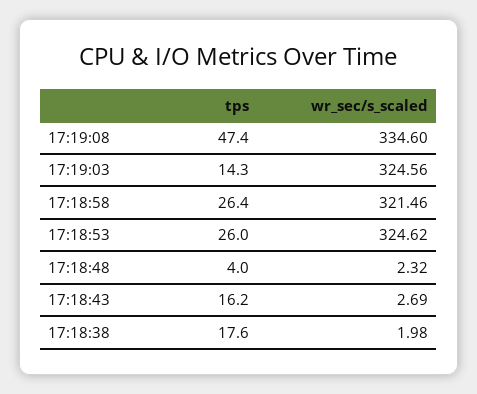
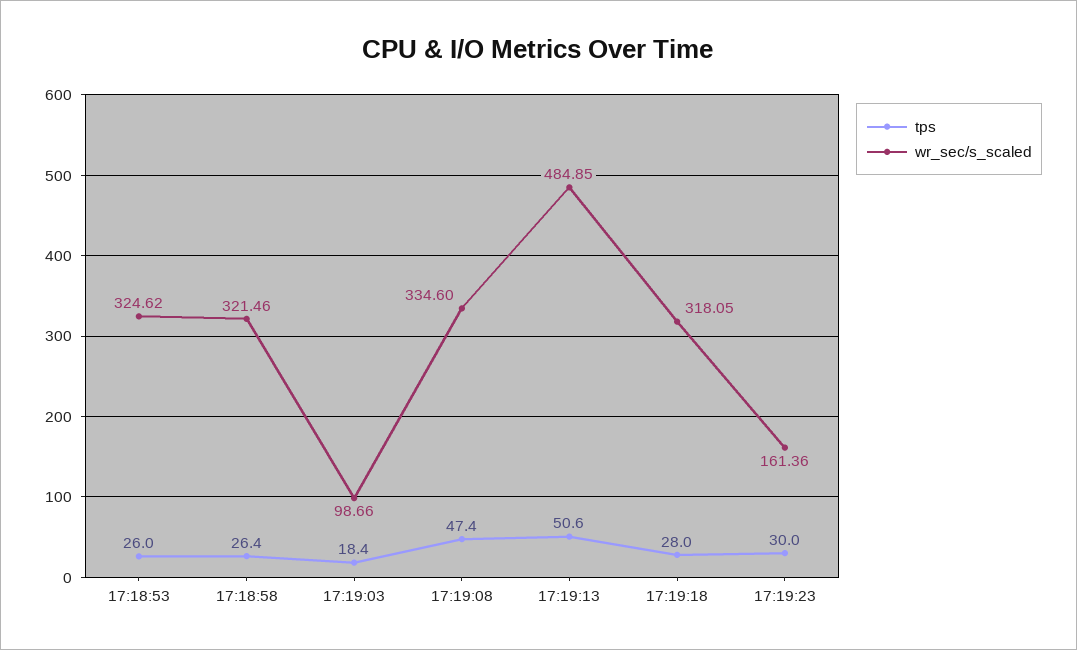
tps, 17:19:03: 14.3 -> 18.4
wr_sec/s_scaled, 17:19:03: 324.56 -> 98.66
tps, 17:18:48: 4 -> none
wr_sec/s_scaled, 17:18:48: 2.32 -> none
tps, 17:18:43: 16.2 -> none
wr_sec/s_scaled, 17:18:43: 2.69 -> none
tps, 17:18:38: 17.6 -> none
wr_sec/s_scaled, 17:18:38: 1.98 -> none
tps, 17:19:13: none -> 50.6
wr_sec/s_scaled, 17:19:13: none -> 484.85
tps, 17:19:18: none -> 28
wr_sec/s_scaled, 17:19:18: none -> 318.05
tps, 17:19:23: none -> 30
wr_sec/s_scaled, 17:19:23: none -> 161.36

